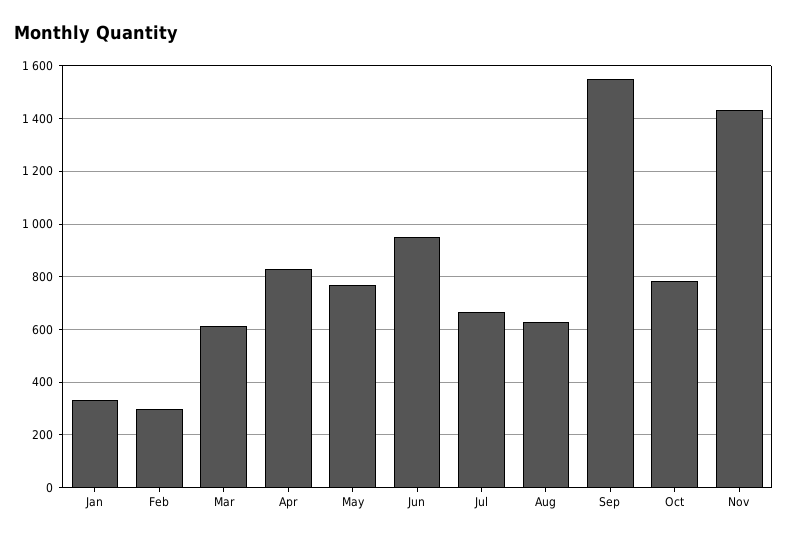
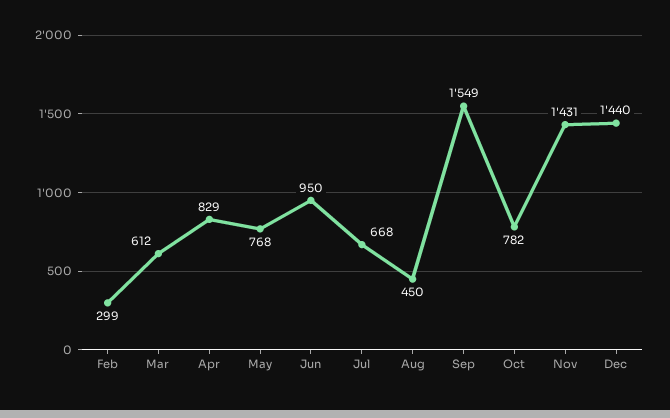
Jan: 325 -> none
Aug: 625 -> 450
Dec: none -> 1440

